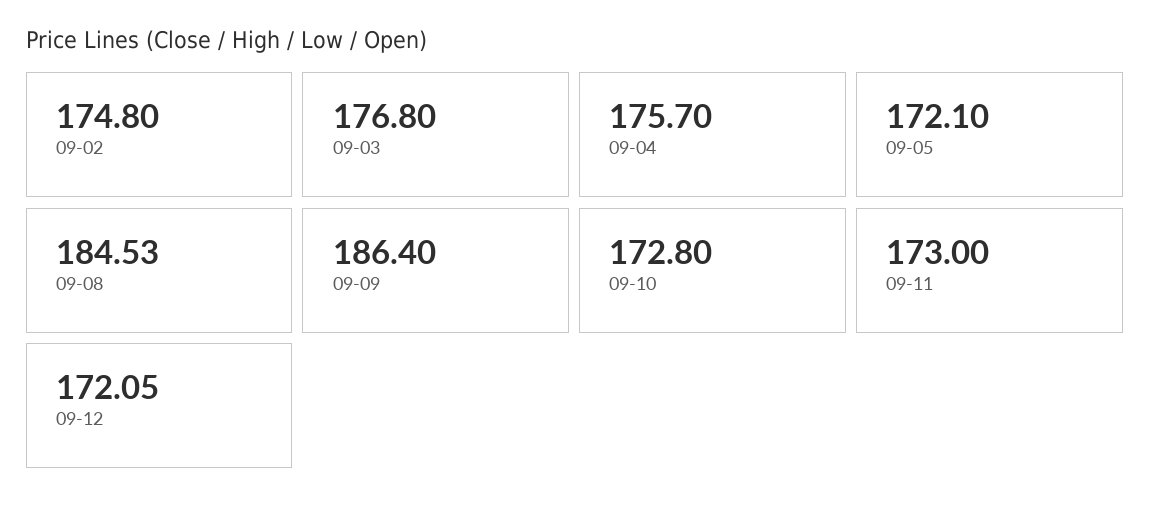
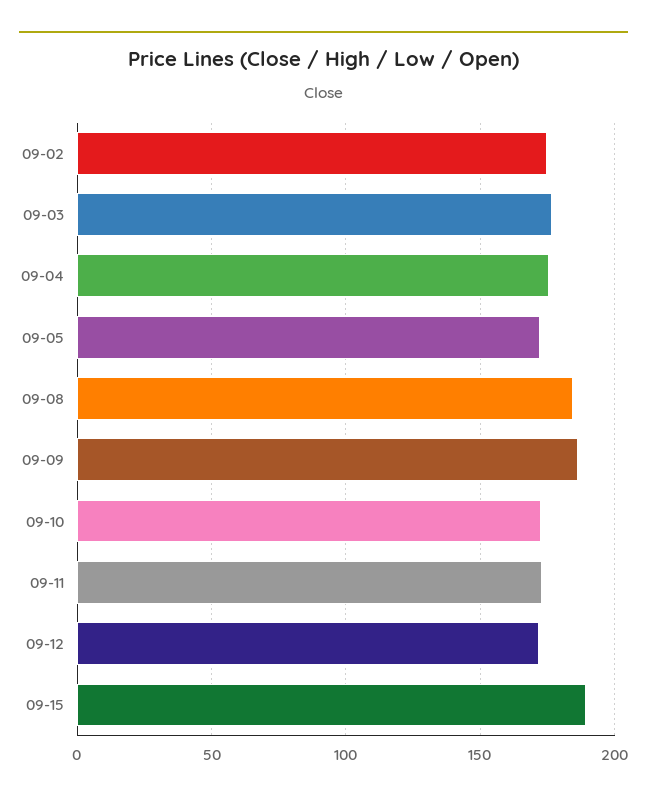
09-15: none -> 190

